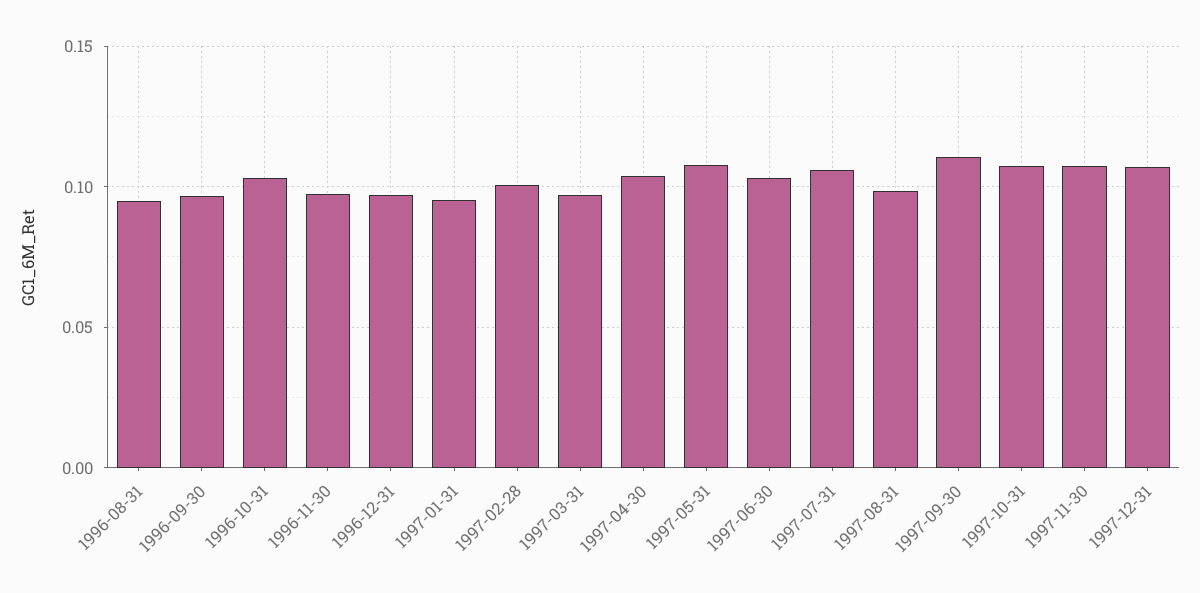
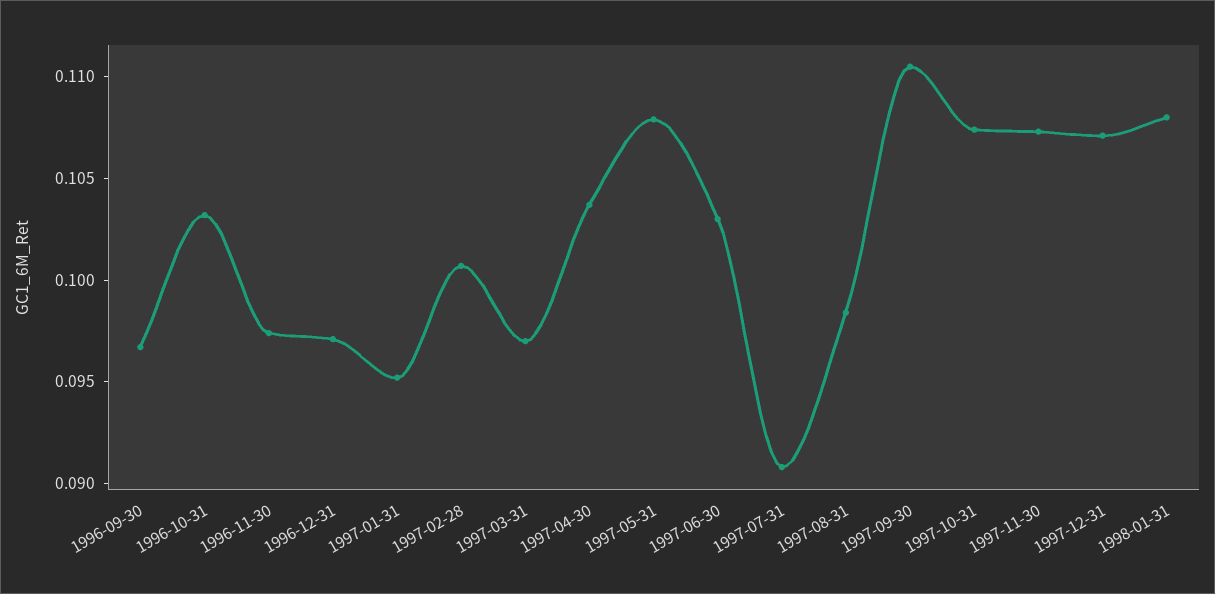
1996-08-31: 0.095 -> none
1997-07-31: 0.105 -> 0.091
1998-01-31: none -> 0.108

